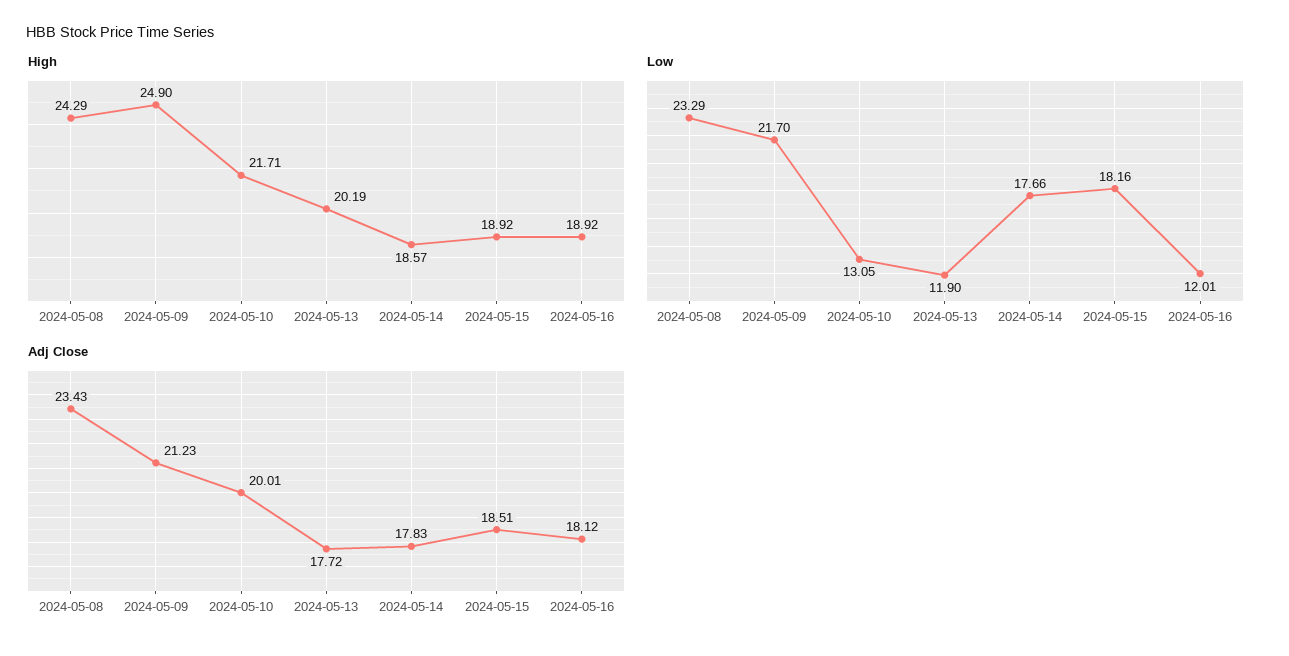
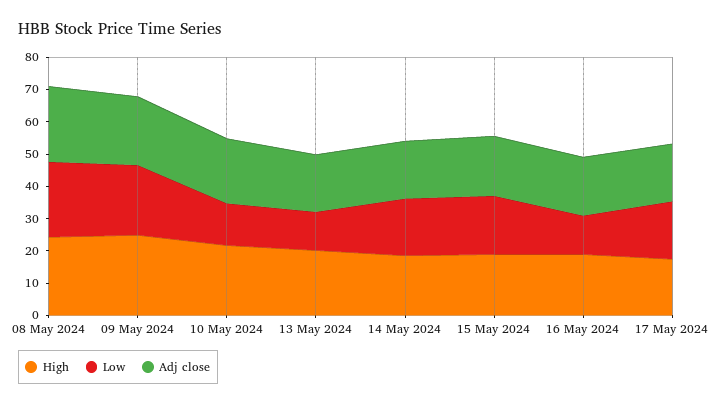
High, 17 May 2024: none -> 17.5
Low, 17 May 2024: none -> 17.5
Adj Close, 17 May 2024: none -> 17.5

